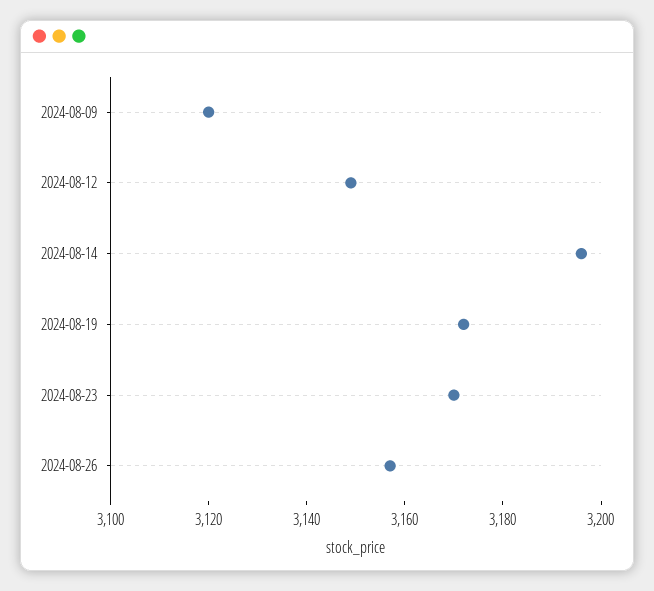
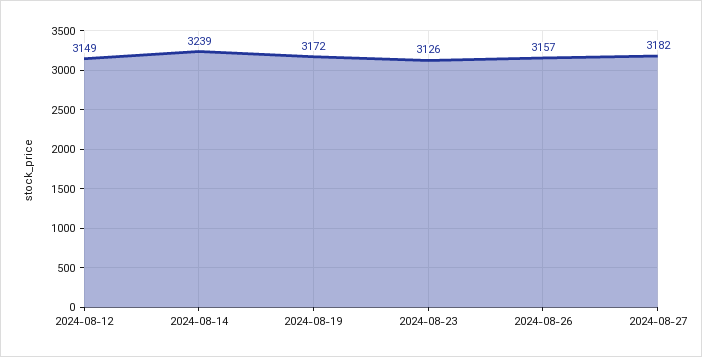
2024-08-09: 3120 -> none
2024-08-14: 3195 -> 3239
2024-08-23: 3170 -> 3126
2024-08-27: none -> 3182

